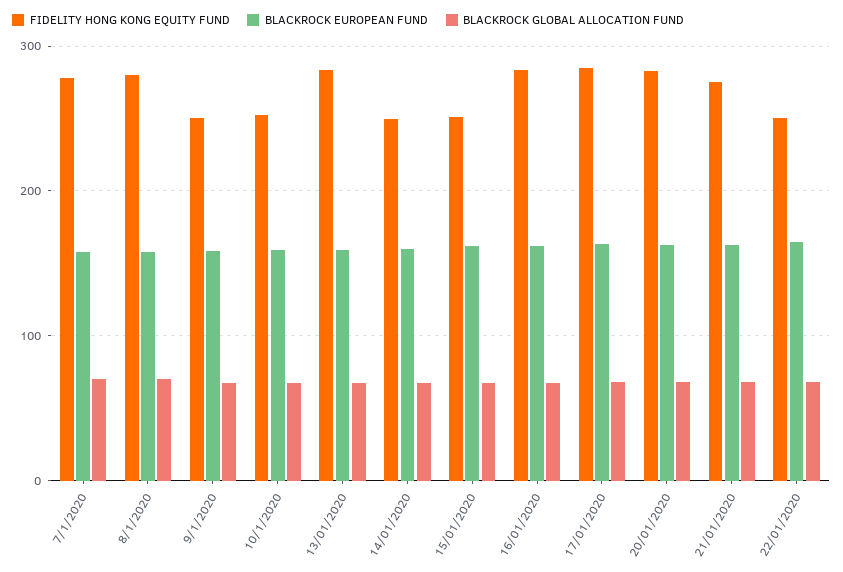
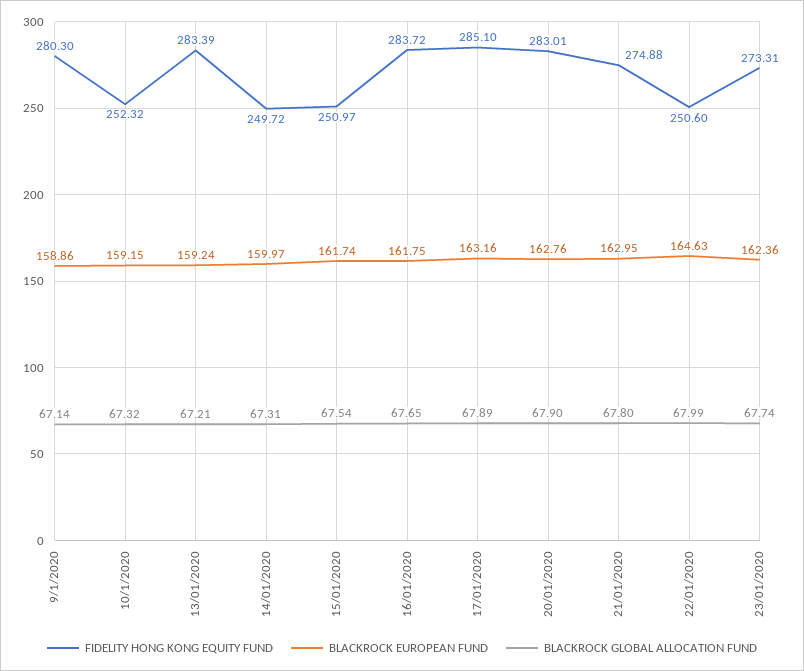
FIDELITY HONG KONG EQUITY FUND, 7/1/2020: 280 -> none
BLACKROCK EUROPEAN FUND, 7/1/2020: 160 -> none
BLACKROCK GLOBAL ALLOCATION FUND, 7/1/2020: 70 -> none
FIDELITY HONG KONG EQUITY FUND, 8/1/2020: 280 -> none
BLACKROCK EUROPEAN FUND, 8/1/2020: 160 -> none
BLACKROCK GLOBAL ALLOCATION FUND, 8/1/2020: 70 -> none
FIDELITY HONG KONG EQUITY FUND, 9/1/2020: 250 -> 280.3
FIDELITY HONG KONG EQUITY FUND, 23/01/2020: none -> 273.31
BLACKROCK EUROPEAN FUND, 23/01/2020: none -> 162.36
BLACKROCK GLOBAL ALLOCATION FUND, 23/01/2020: none -> 67.74

